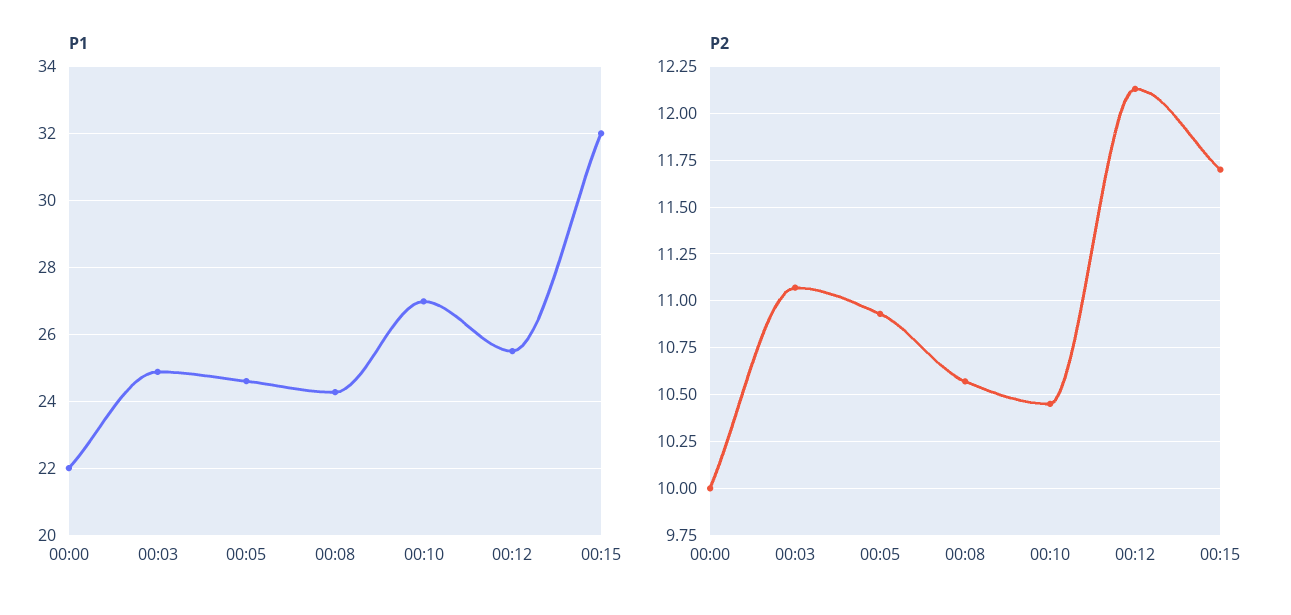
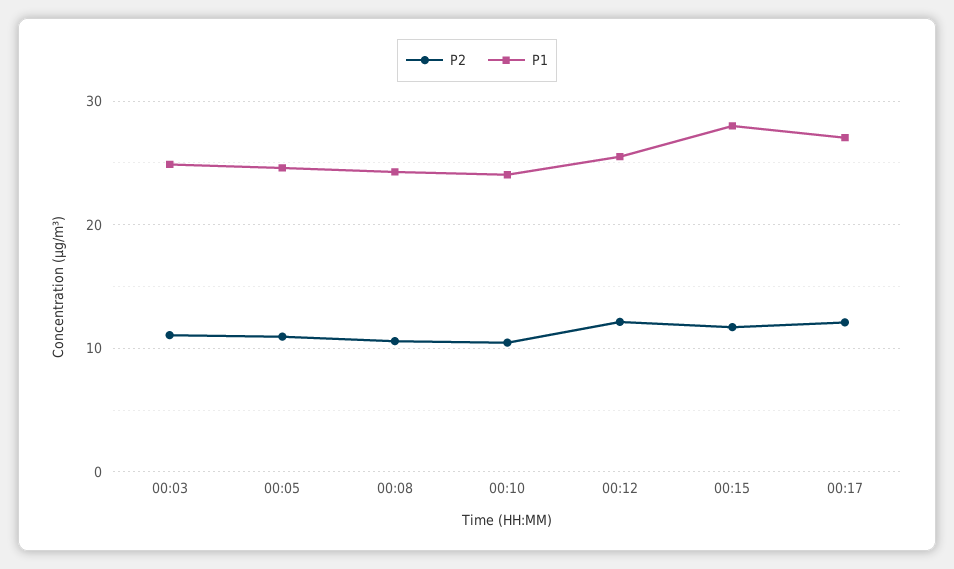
P1, 00:00: 22 -> none
P1, 00:10: 27 -> 24
P1, 00:15: 32 -> 28
P2, 00:00: 10 -> none
P2, 00:17: none -> 12
P1, 00:17: none -> 27

